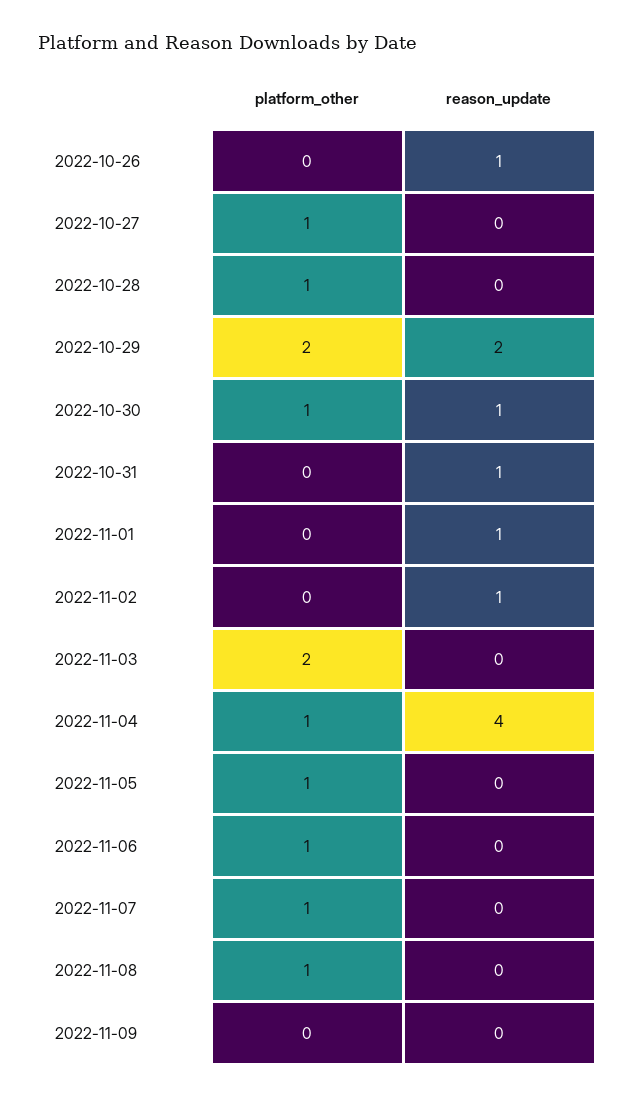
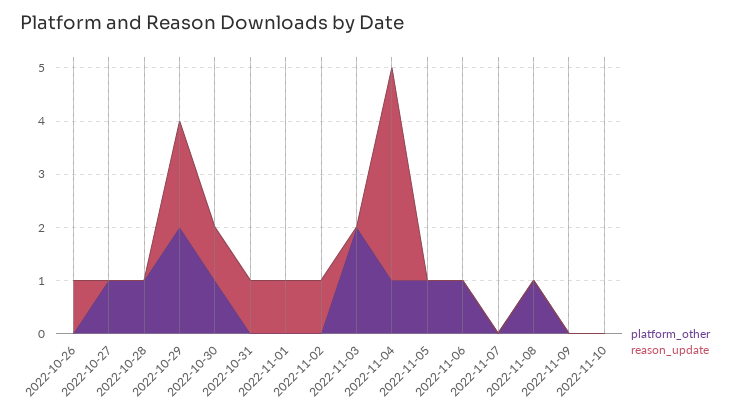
platform_other, 2022-11-07: 1 -> 0
platform_other, 2022-11-10: none -> 0
reason_update, 2022-11-10: none -> 0

